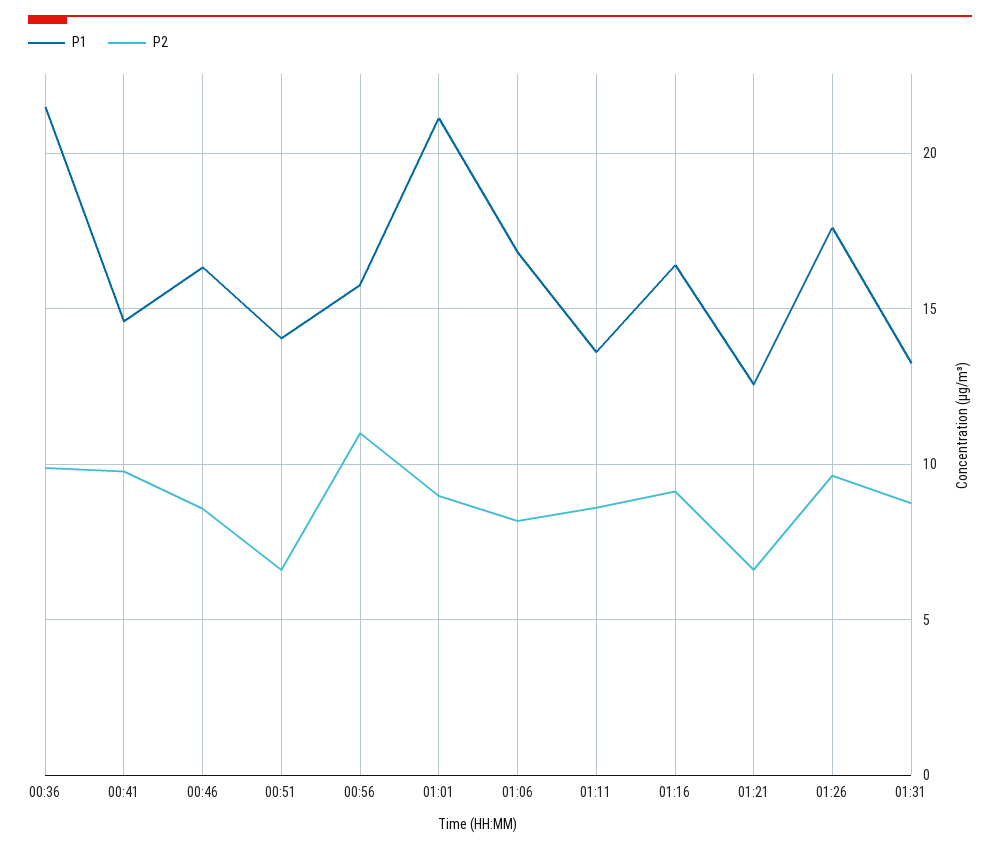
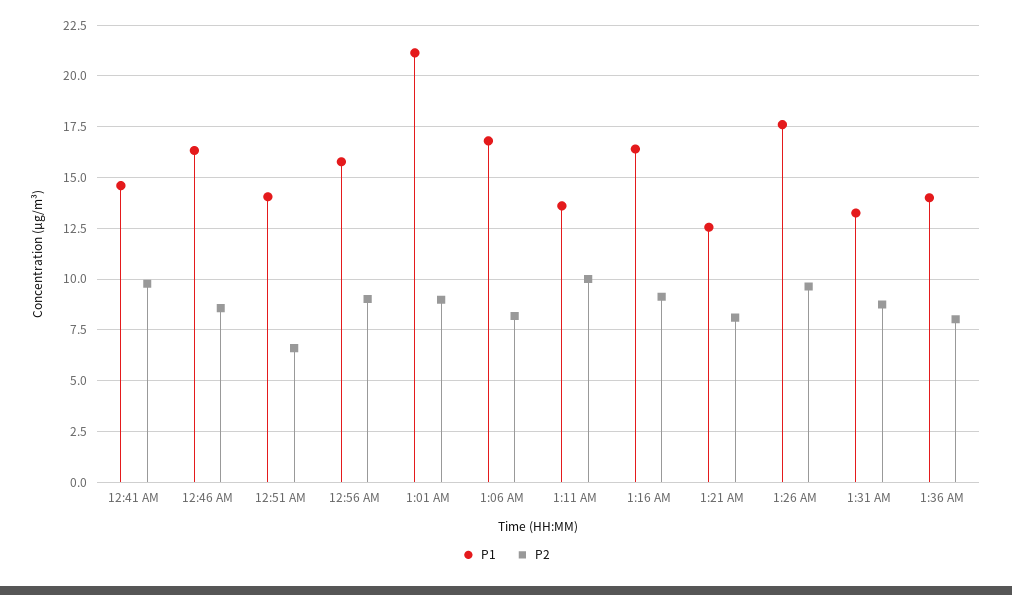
P1, 00:36: 21.5 -> none
P2, 00:36: 10 -> none
P2, 00:56: 11 -> 9
P2, 01:11: 8.5 -> 10
P2, 01:21: 6.5 -> 8
P1, 1:36 AM: none -> 14
P2, 1:36 AM: none -> 8

